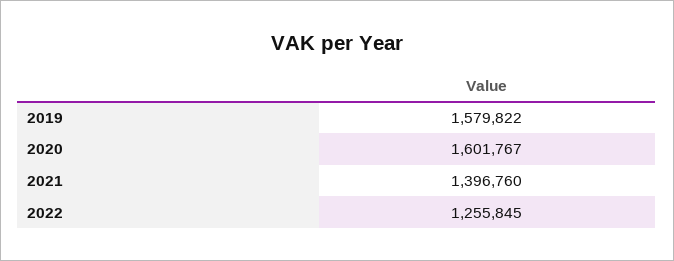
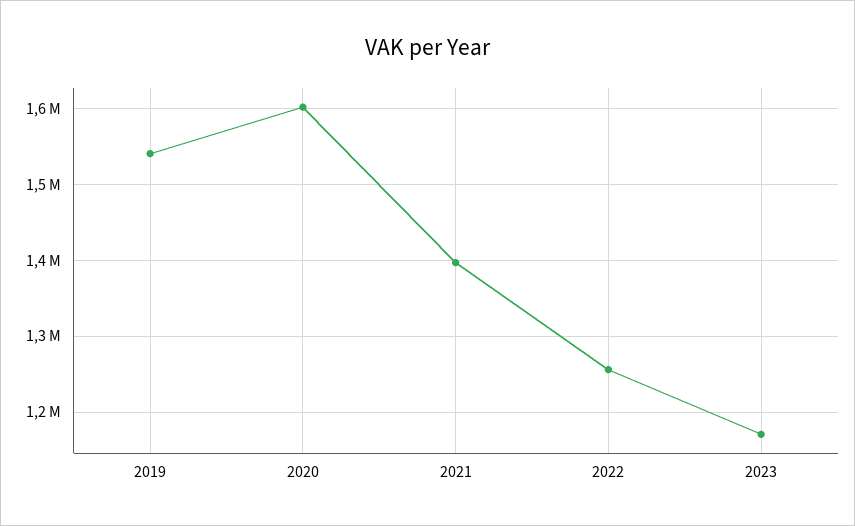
2019: 1579822 -> 1540000
2023: none -> 1170000

